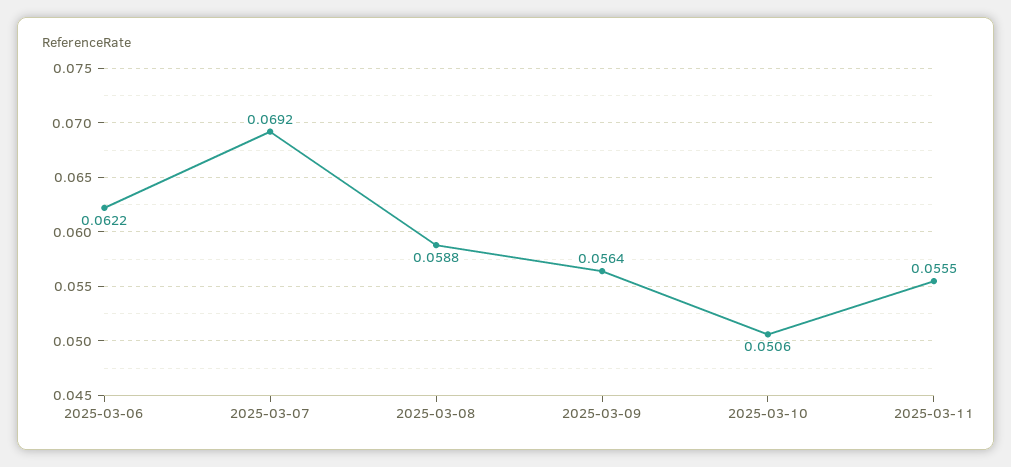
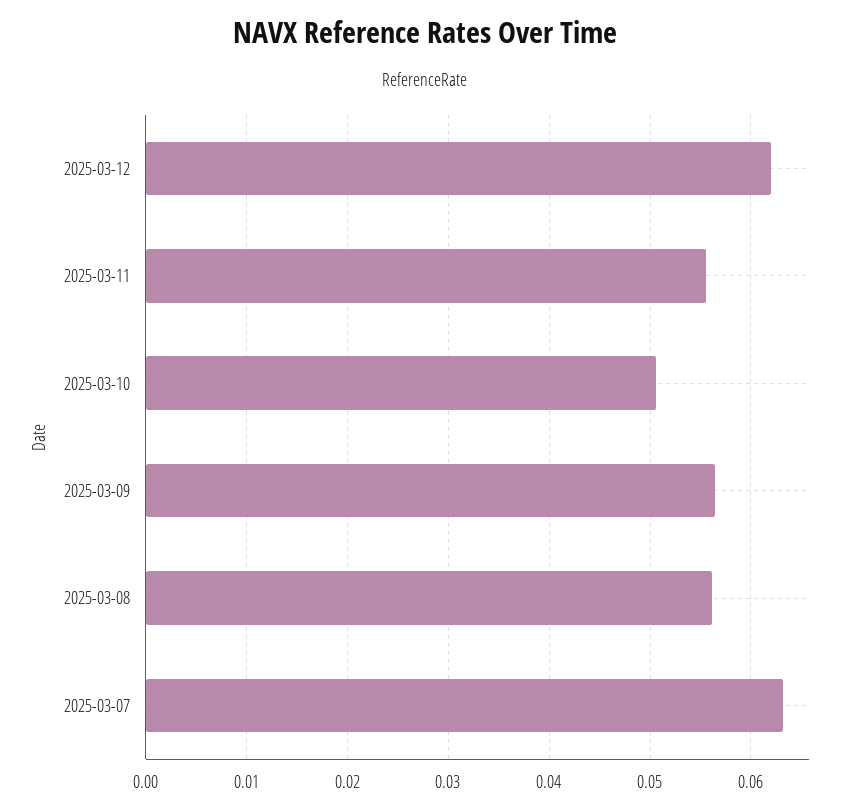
2025-03-06: 0.0622 -> none
2025-03-07: 0.0692 -> 0.063
2025-03-08: 0.0588 -> 0.056
2025-03-12: none -> 0.062

